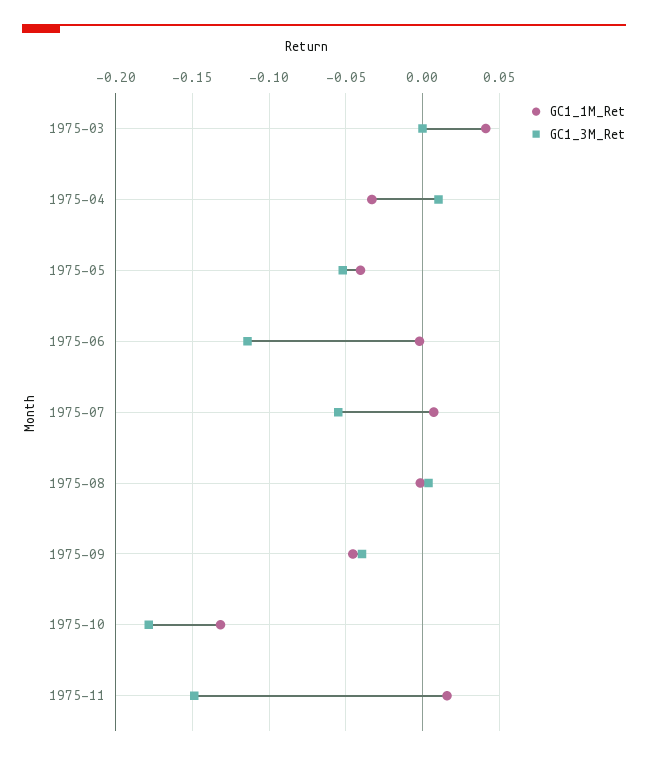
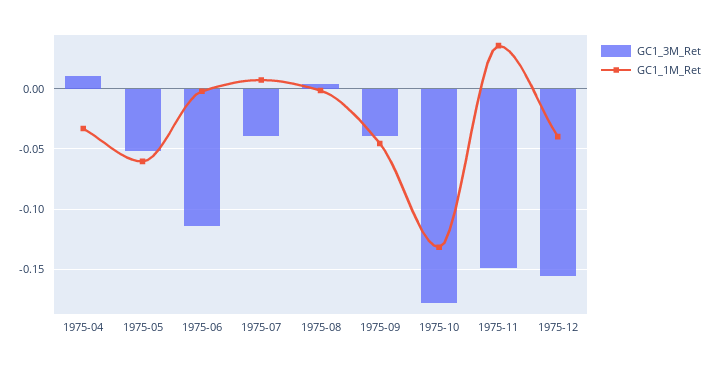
GC1_1M_Ret, 1975-03: 0.04 -> none
GC1_3M_Ret, 1975-03: 0 -> none
GC1_1M_Ret, 1975-05: -0.04 -> -0.06
GC1_3M_Ret, 1975-07: -0.055 -> -0.04
GC1_1M_Ret, 1975-11: 0.015 -> 0.035
GC1_3M_Ret, 1975-12: none -> -0.155
GC1_1M_Ret, 1975-12: none -> -0.04

